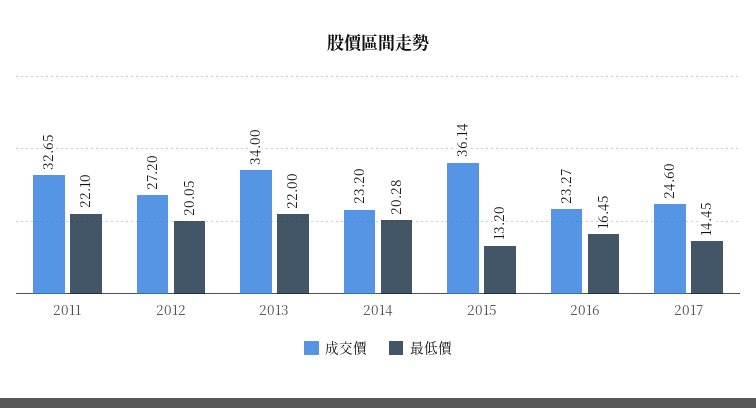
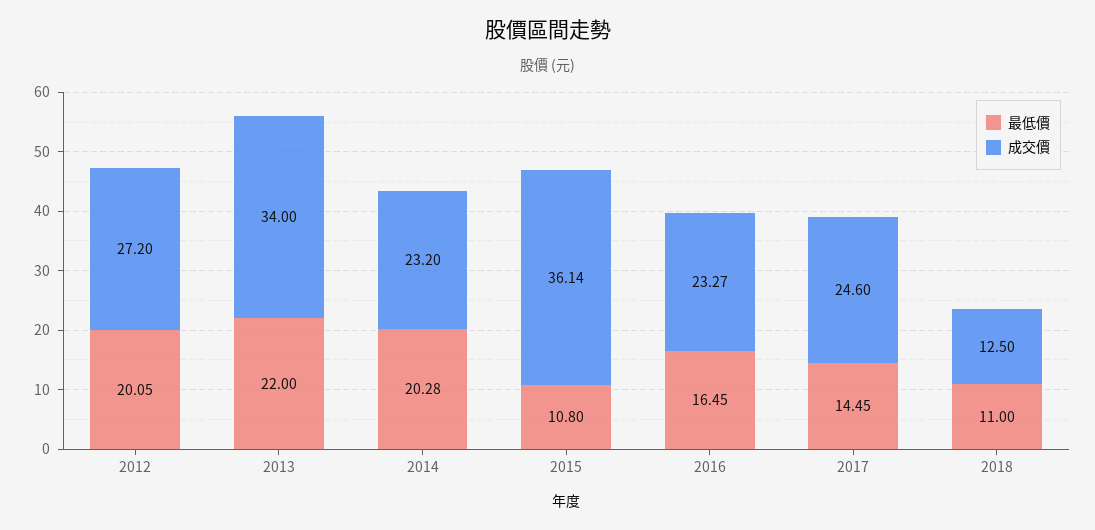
成交價, 2011: 32.65 -> none
最低價, 2011: 22.1 -> none
最低價, 2015: 13.2 -> 10.8
最低價, 2018: none -> 11
成交價, 2018: none -> 12.5

